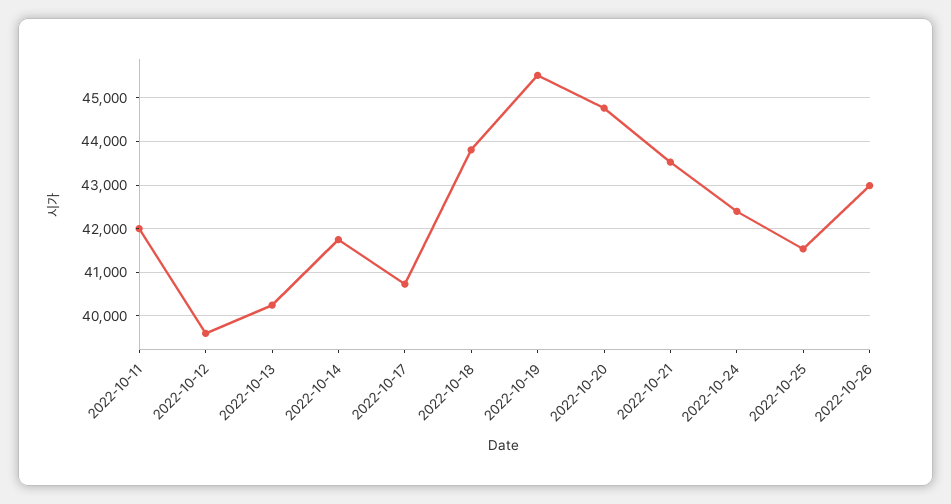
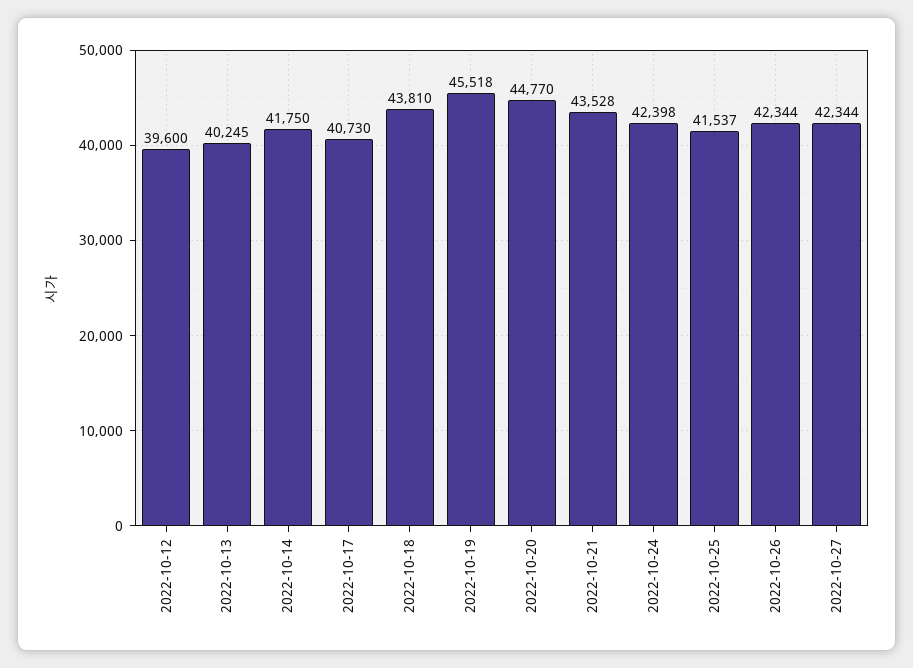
2022-10-11: 42000 -> none
2022-10-26: 43000 -> 42344
2022-10-27: none -> 42344

